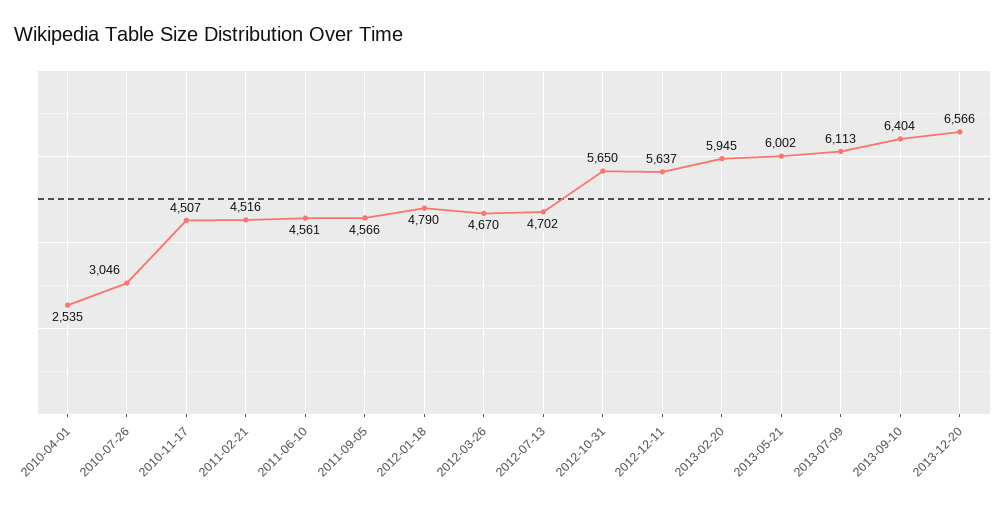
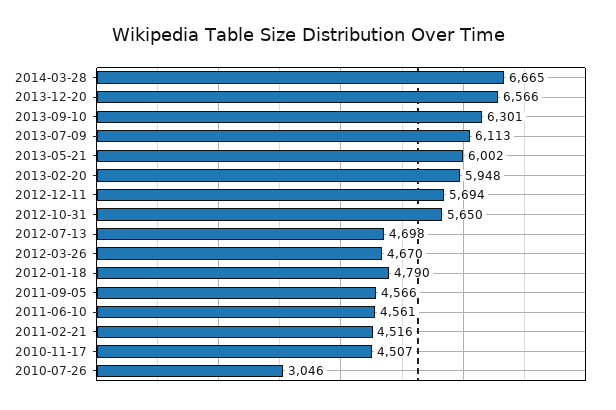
2010-04-01: 2535 -> none
2012-07-13: 4702 -> 4698
2012-12-11: 5637 -> 5694
2013-02-20: 5945 -> 5948
2013-09-10: 6404 -> 6301
2014-03-28: none -> 6665

